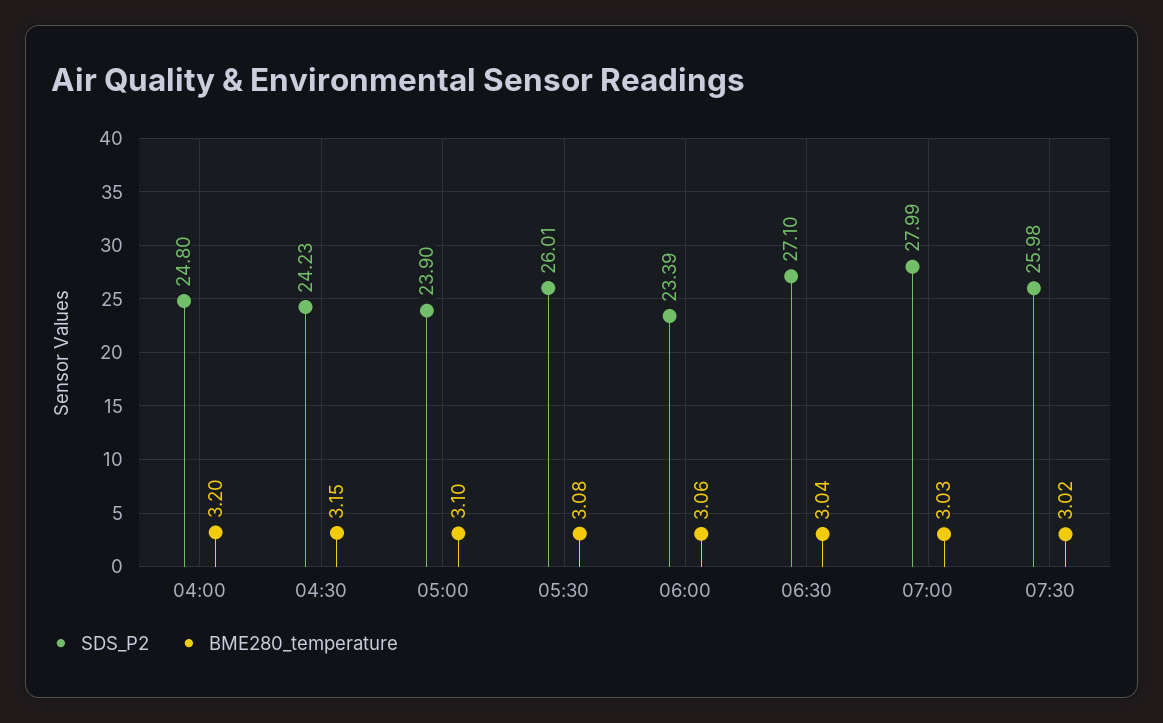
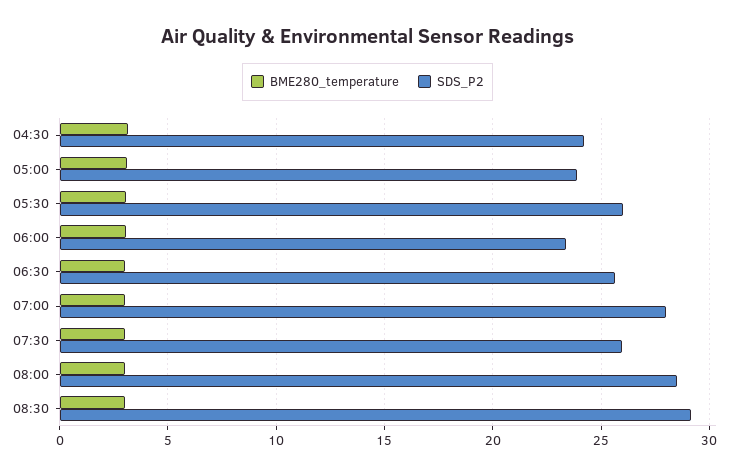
SDS_P2, 04:00: 24.8 -> none
BME280_temperature, 04:00: 3.2 -> none
SDS_P2, 06:30: 27.1 -> 25.5
BME280_temperature, 08:00: none -> 3
SDS_P2, 08:00: none -> 28.5
BME280_temperature, 08:30: none -> 3
SDS_P2, 08:30: none -> 29

